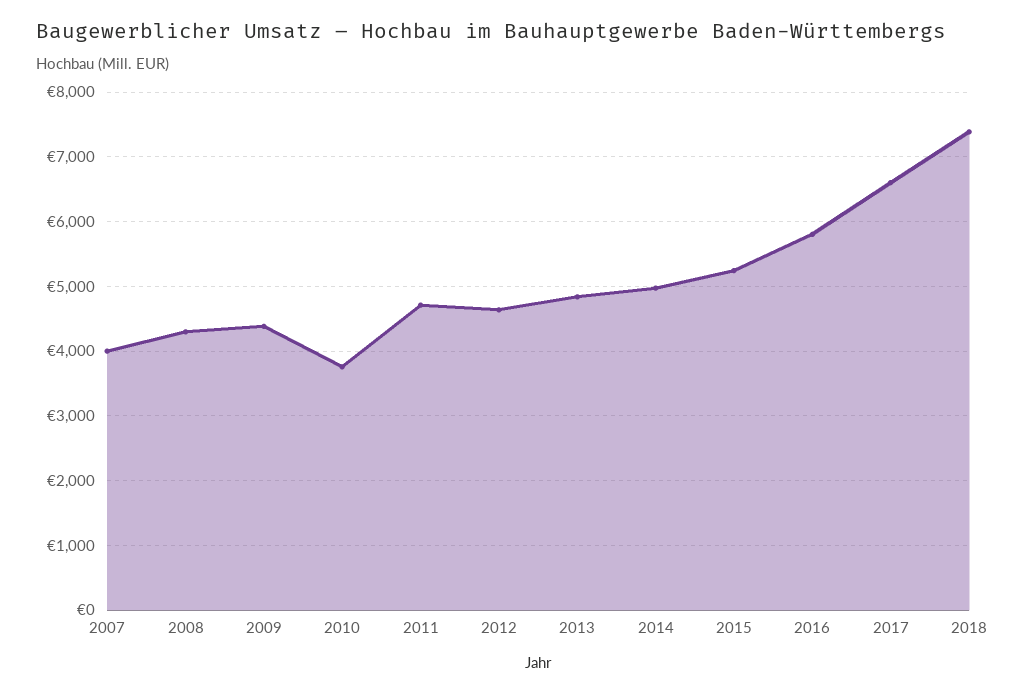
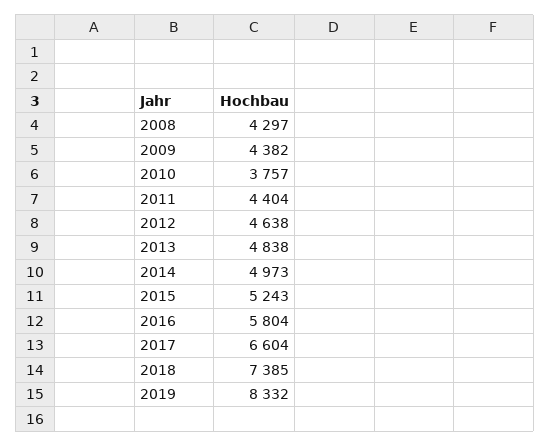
2007: 4000 -> none
2011: 4700 -> 4404
2019: none -> 8332

